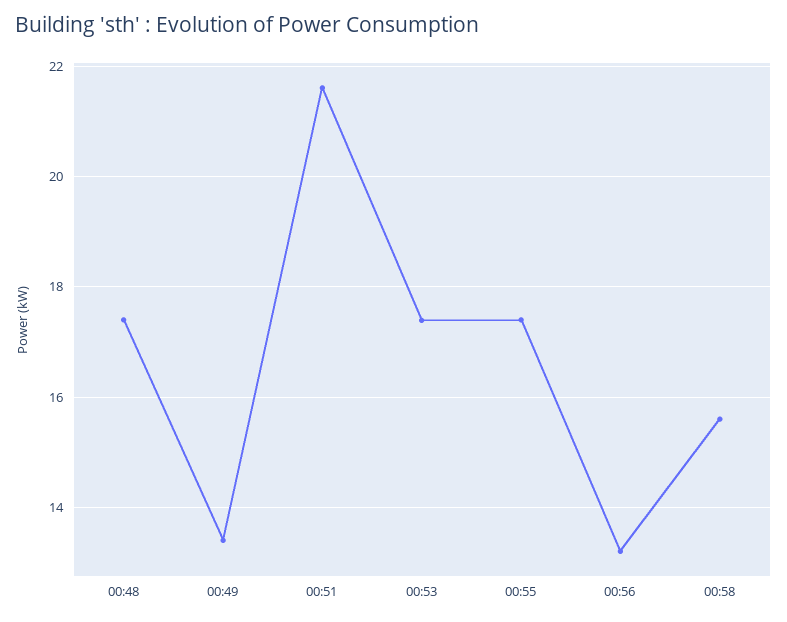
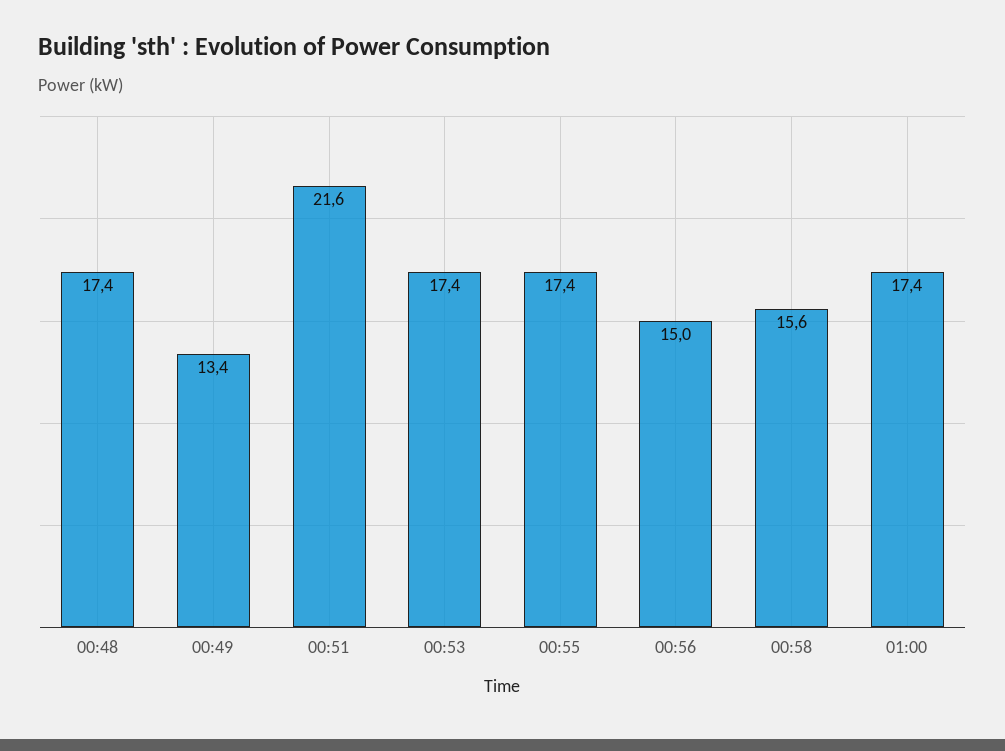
00:56: 13.2 -> 15
01:00: none -> 17.4

